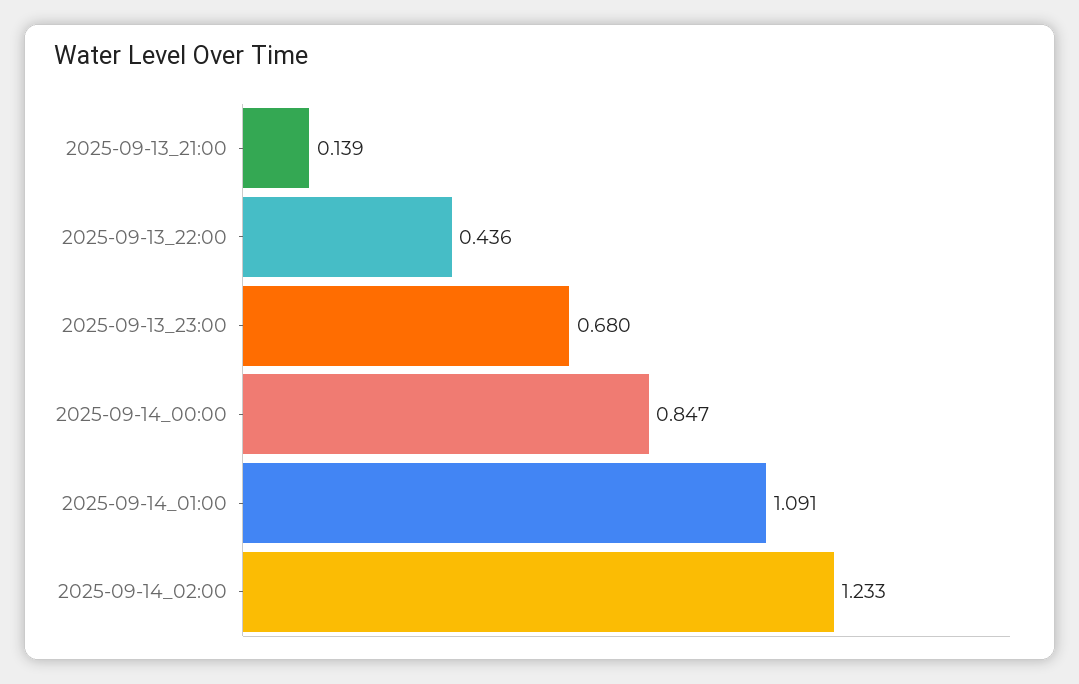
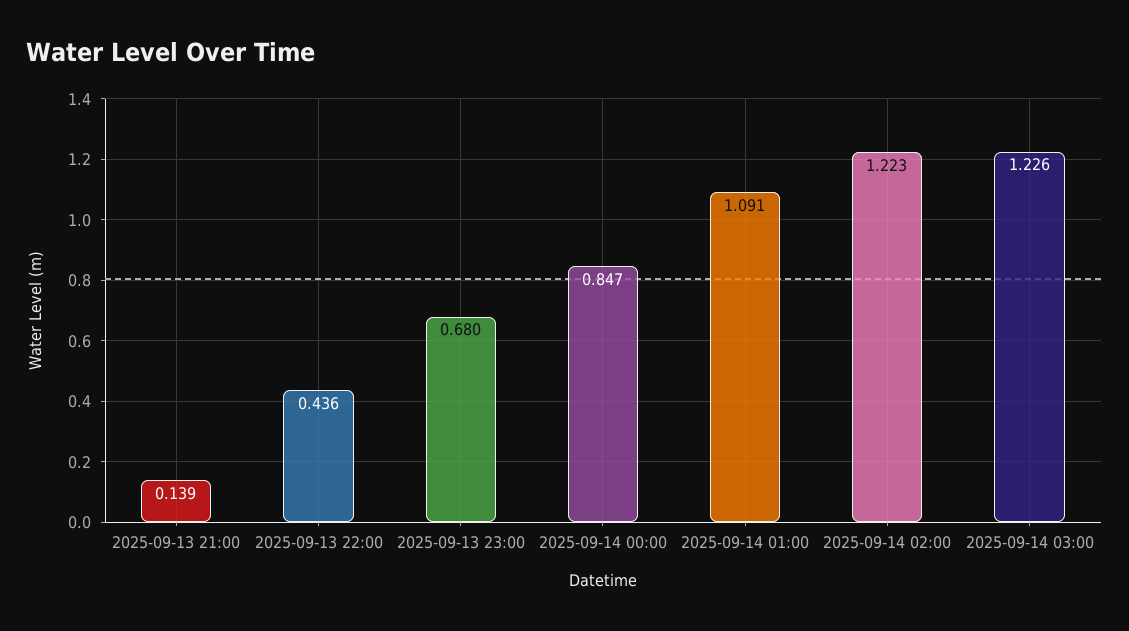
2025-09-14_02:00: 1.233 -> 1.223
2025-09-14 03:00: none -> 1.226

